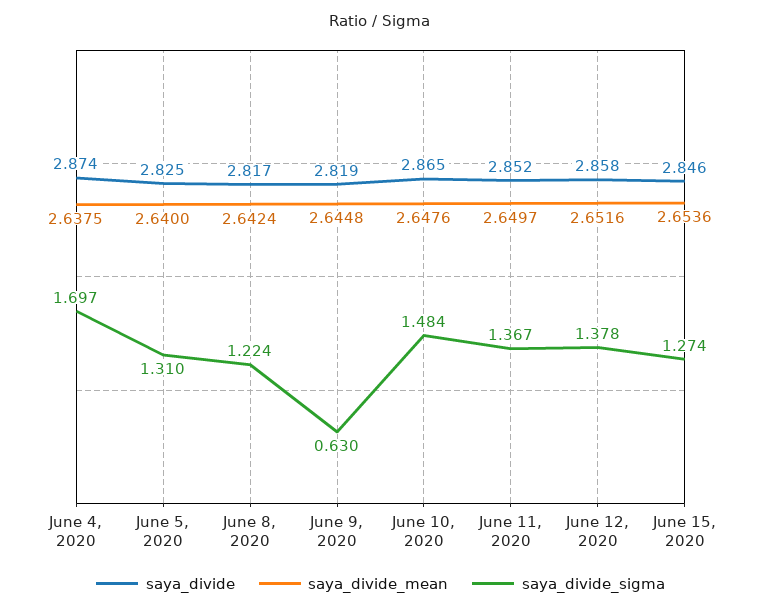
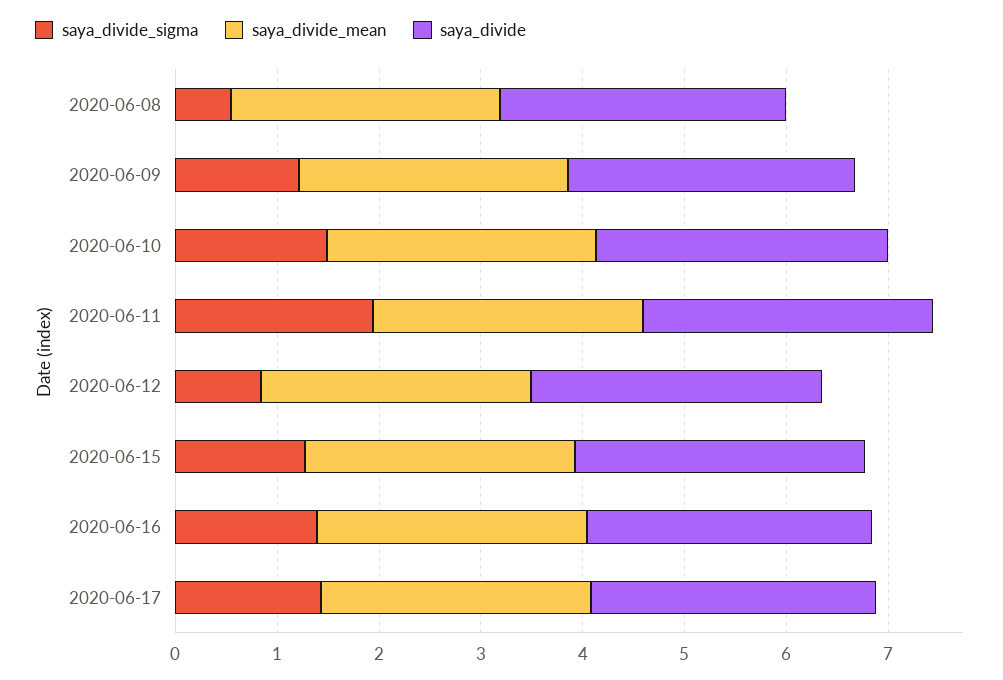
saya_divide, June 4, 2020: 2.874 -> none
saya_divide_mean, June 4, 2020: 2.6375 -> none
saya_divide_sigma, June 4, 2020: 1.697 -> none
saya_divide, June 5, 2020: 2.825 -> none
saya_divide_mean, June 5, 2020: 2.64 -> none
saya_divide_sigma, June 5, 2020: 1.31 -> none
saya_divide_sigma, June 8, 2020: 1.224 -> 0.6
saya_divide_sigma, June 9, 2020: 0.63 -> 1.2
saya_divide_sigma, June 11, 2020: 1.367 -> 2
saya_divide_sigma, June 12, 2020: 1.378 -> 0.8
saya_divide_sigma, 2020-06-16: none -> 1.4
saya_divide_mean, 2020-06-16: none -> 2.6
saya_divide, 2020-06-16: none -> 2.8
saya_divide_sigma, 2020-06-17: none -> 1.4
saya_divide_mean, 2020-06-17: none -> 2.6
saya_divide, 2020-06-17: none -> 2.8

